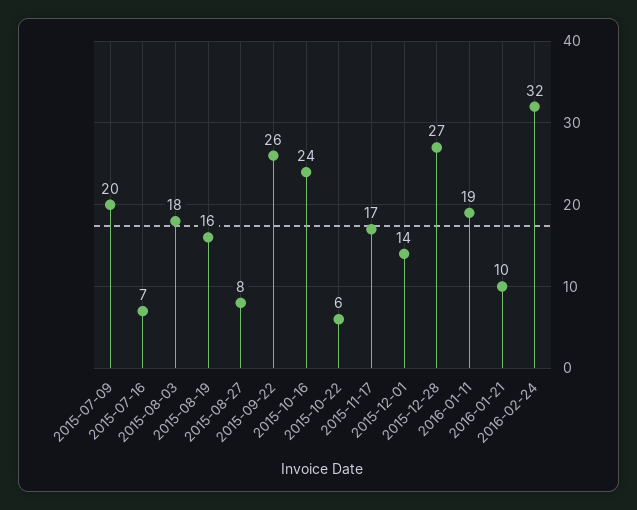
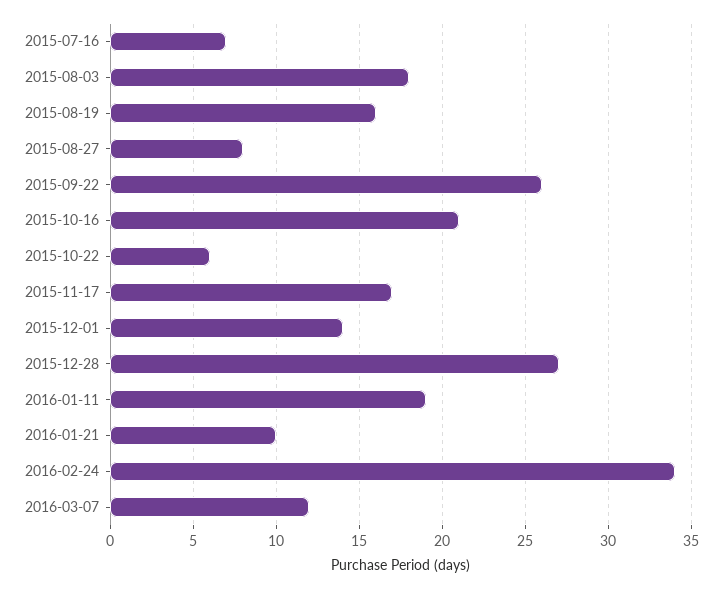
2015-07-09: 20 -> none
2015-10-16: 24 -> 21
2016-02-24: 32 -> 34
2016-03-07: none -> 12

